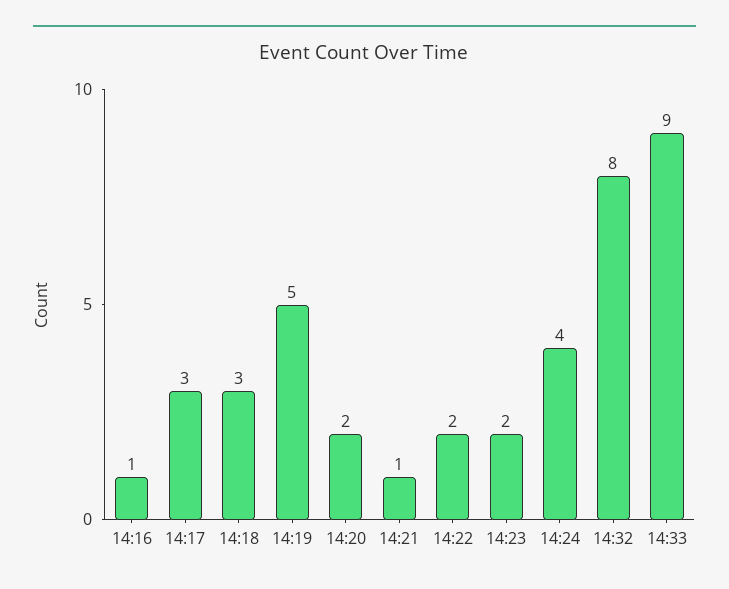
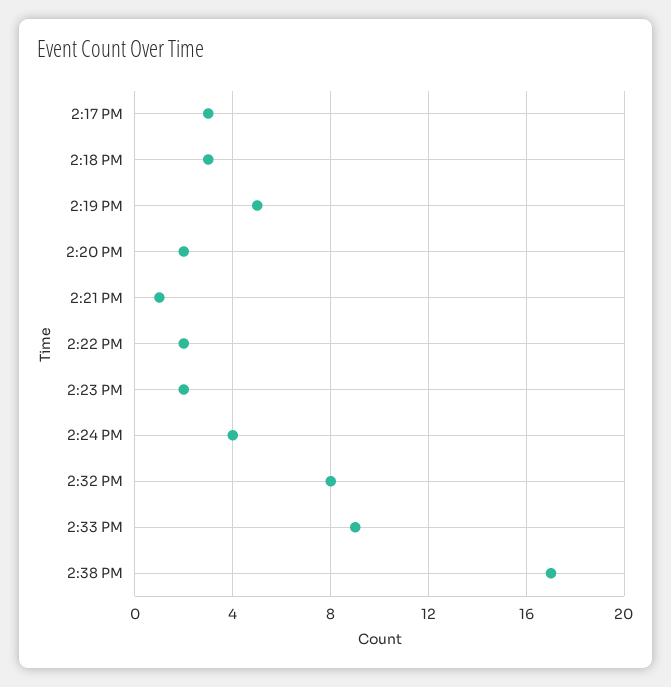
14:16: 1 -> none
2:38 PM: none -> 17

